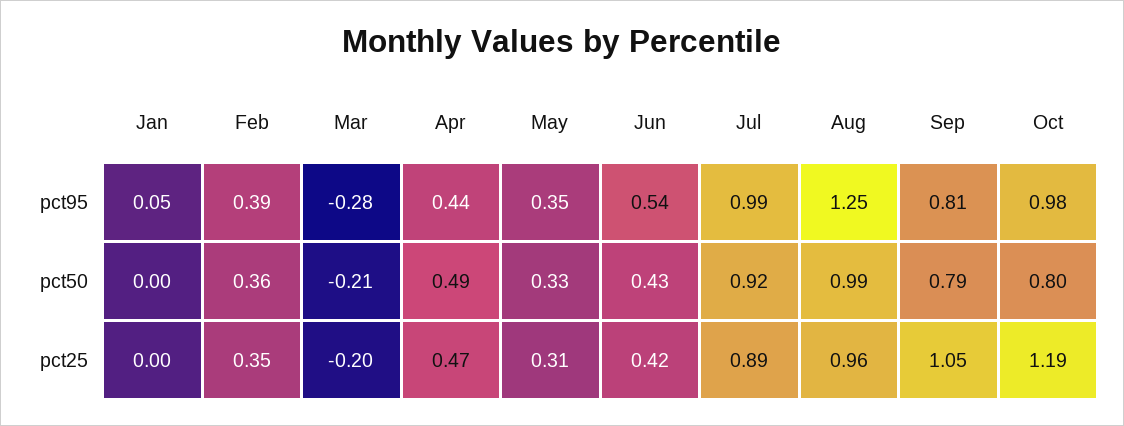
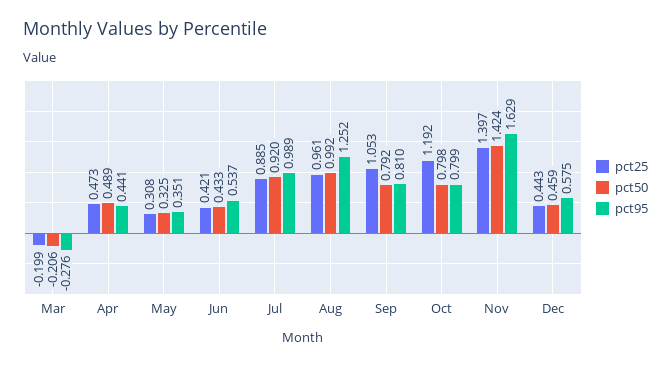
pct95, Jan: 0.05 -> none
pct95, Feb: 0.39 -> none
pct95, Oct: 0.98 -> 0.799
pct50, Jan: 0 -> none
pct50, Feb: 0.36 -> none
pct25, Jan: 0 -> none
pct25, Feb: 0.35 -> none
pct25, Nov: none -> 1.397
pct50, Nov: none -> 1.424
pct95, Nov: none -> 1.629
pct25, Dec: none -> 0.443
pct50, Dec: none -> 0.459
pct95, Dec: none -> 0.575

